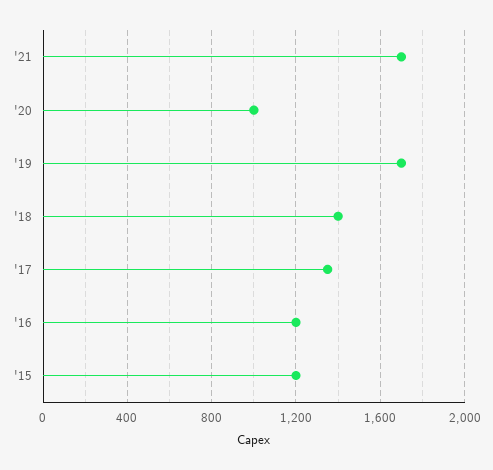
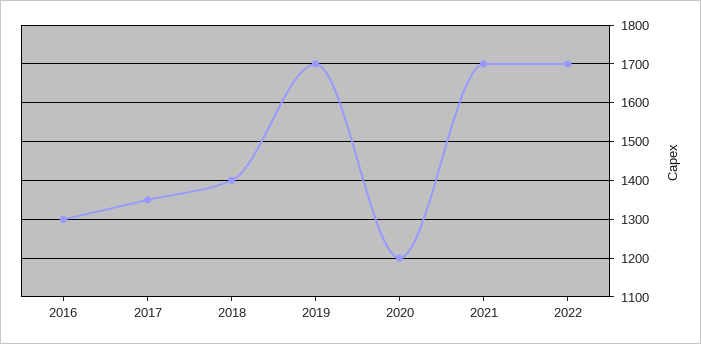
'20: 1000 -> 1200
'16: 1200 -> 1300
'15: 1200 -> none
2022: none -> 1700

